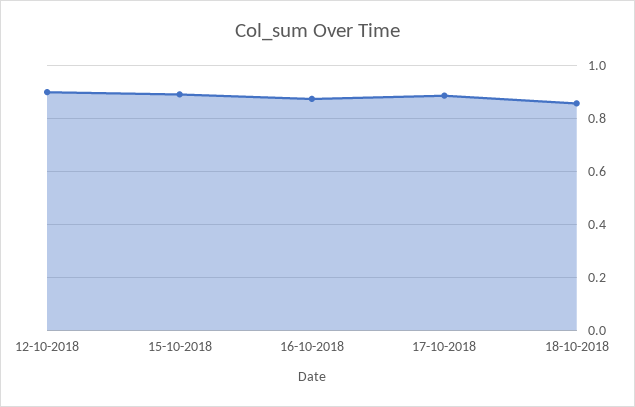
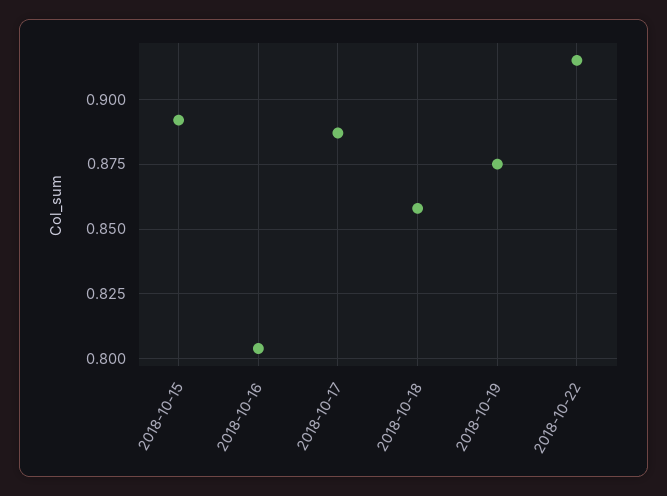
12-10-2018: 0.9 -> none
16-10-2018: 0.875 -> 0.805
2018-10-19: none -> 0.875
2018-10-22: none -> 0.915

